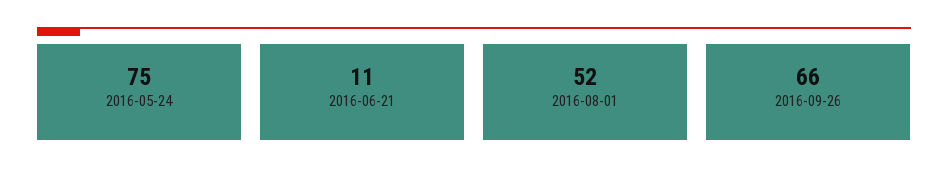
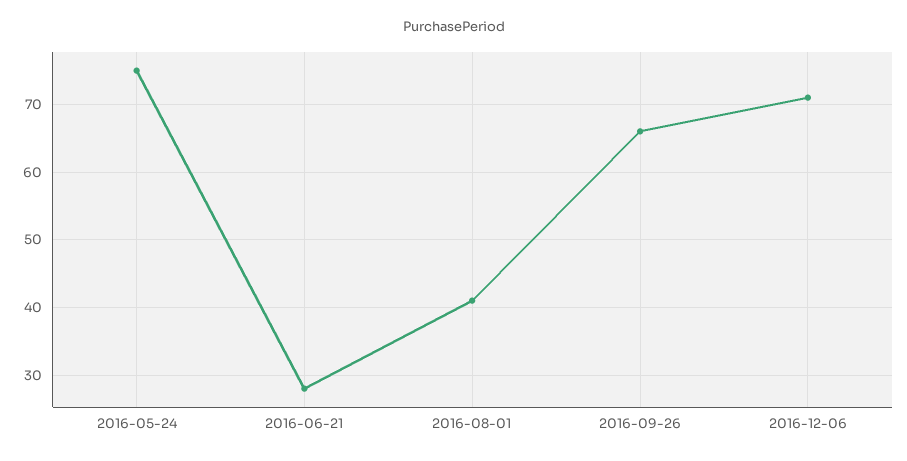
2016-06-21: 11 -> 28
2016-08-01: 52 -> 41
2016-12-06: none -> 71

